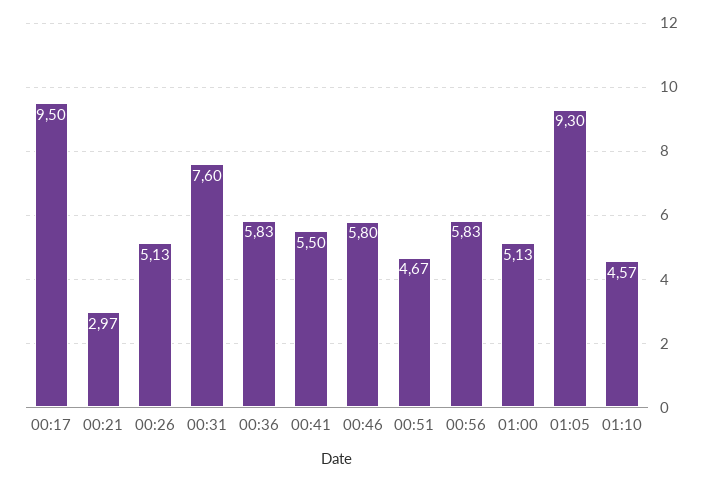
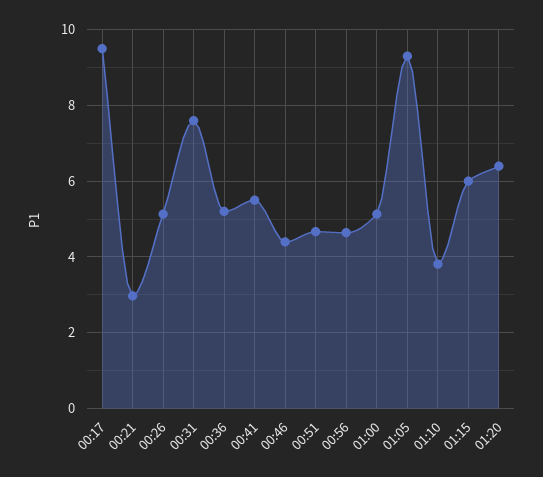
00:36: 5.83 -> 5.2
00:46: 5.8 -> 4.4
00:56: 5.83 -> 4.6
01:10: 4.57 -> 3.8
01:15: none -> 6
01:20: none -> 6.4

